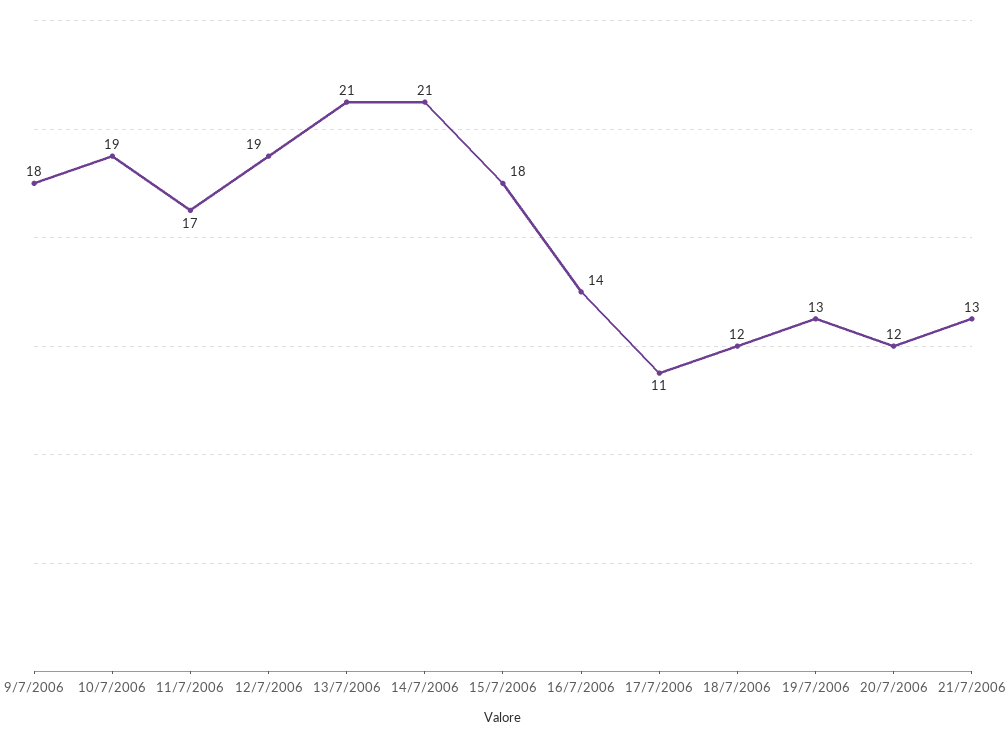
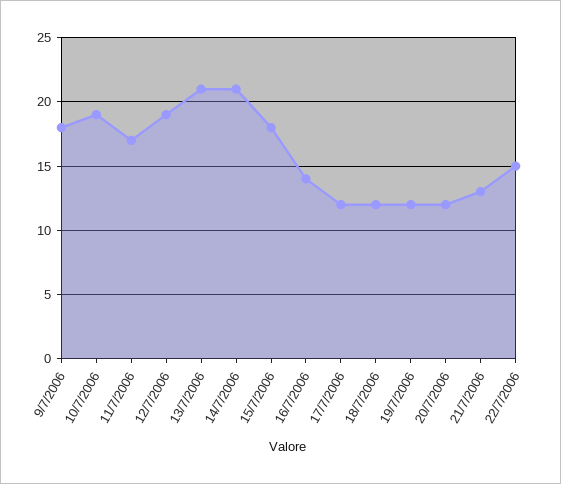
17/7/2006: 11 -> 12
19/7/2006: 13 -> 12
22/7/2006: none -> 15

